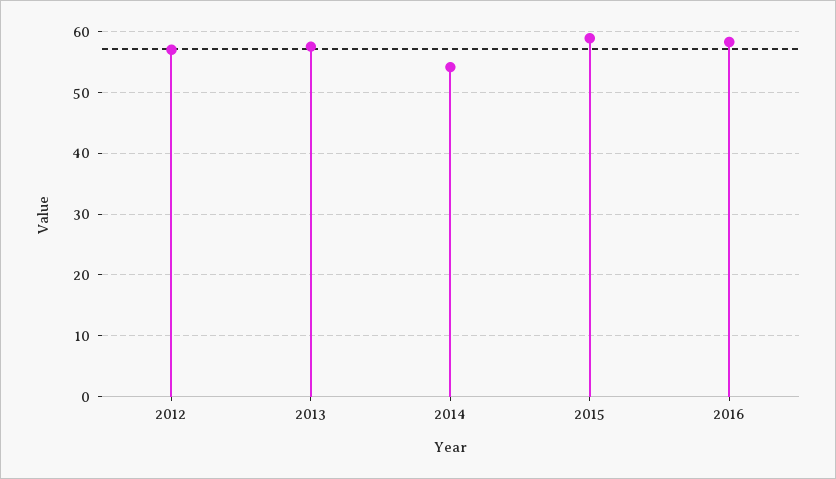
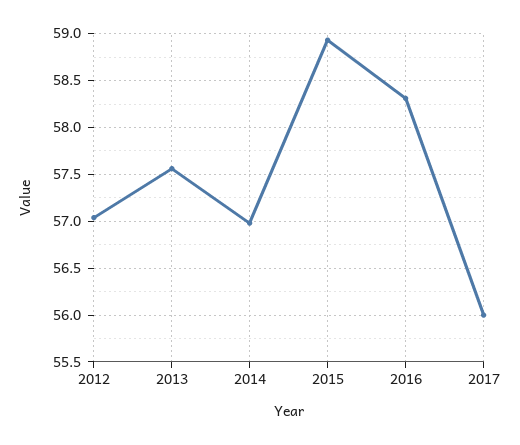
2014: 54 -> 57
2017: none -> 56

